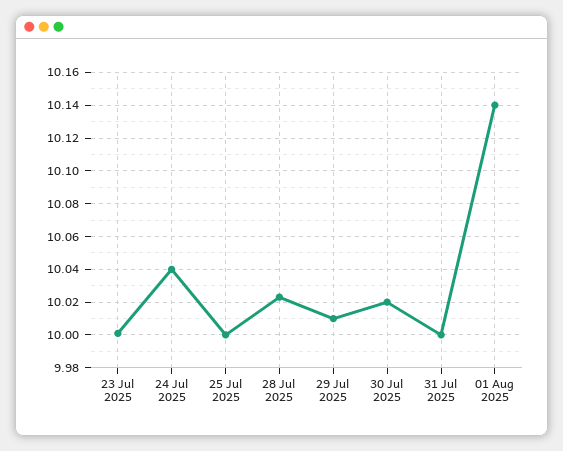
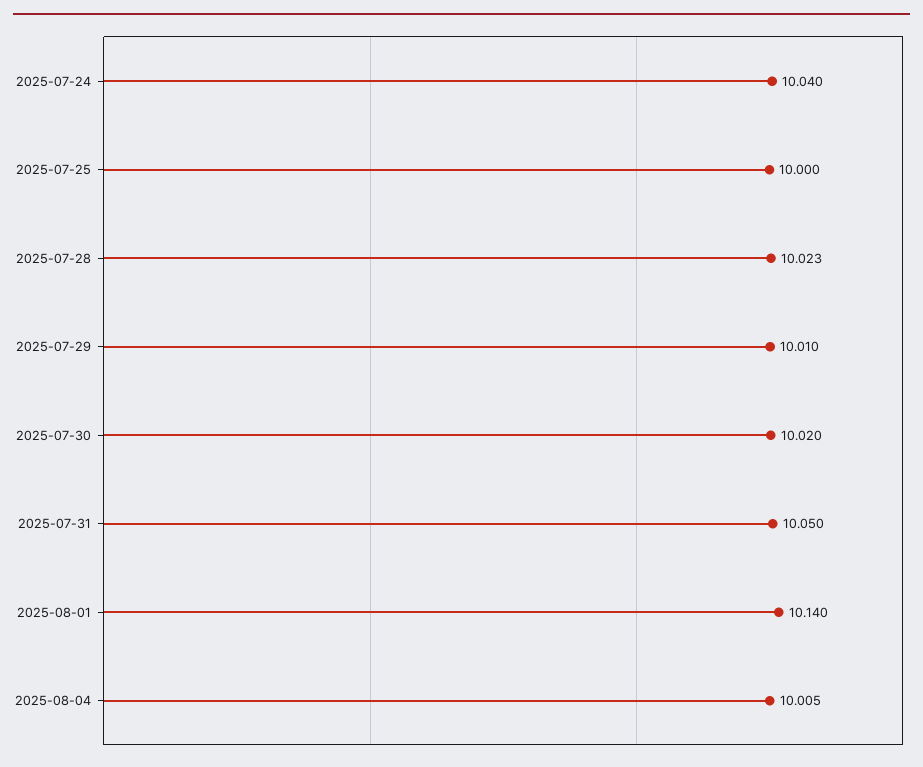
23 Jul 2025: 10 -> none
31 Jul 2025: 10 -> 10.05
2025-08-04: none -> 10.005

